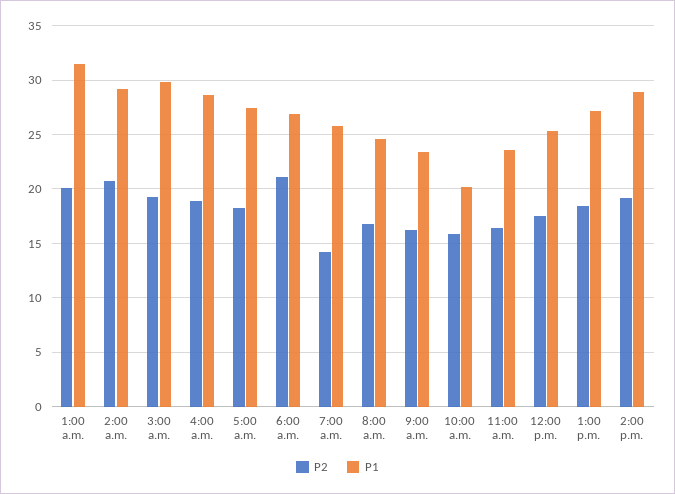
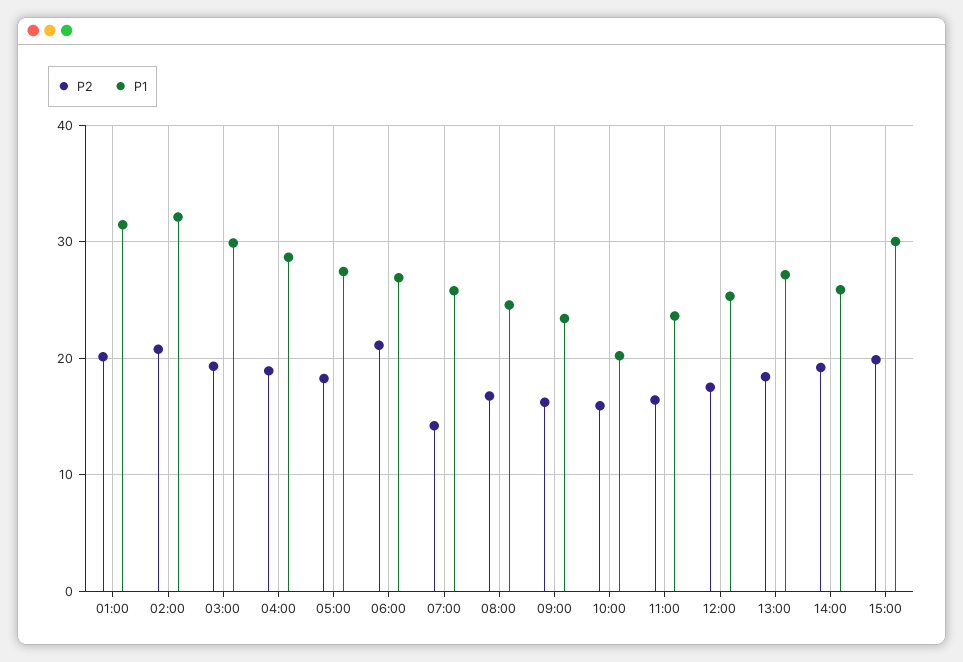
P1, 2:00 a.m.: 29 -> 32
P1, 2:00 p.m.: 29 -> 26
P2, 15:00: none -> 20
P1, 15:00: none -> 30

